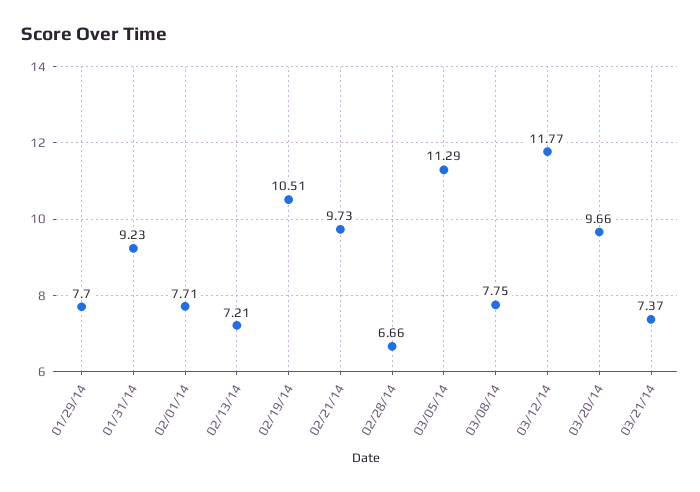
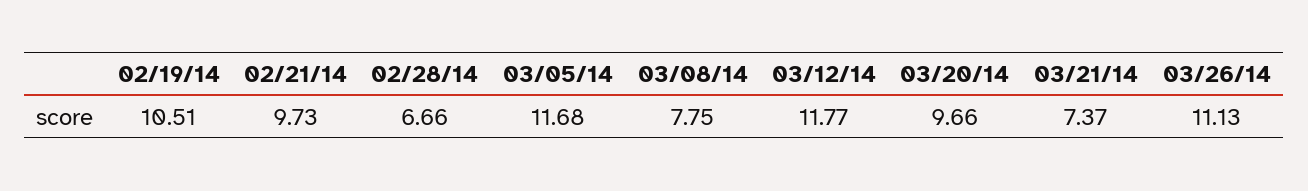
01/29/14: 7.7 -> none
01/31/14: 9.23 -> none
02/01/14: 7.71 -> none
02/13/14: 7.21 -> none
03/05/14: 11.29 -> 11.68
03/26/14: none -> 11.13

